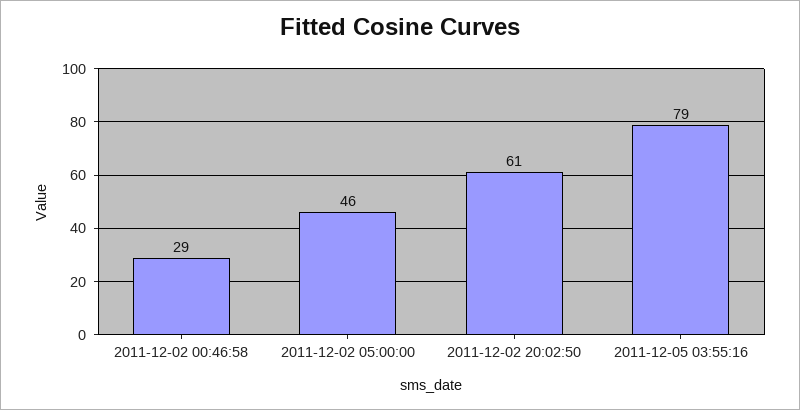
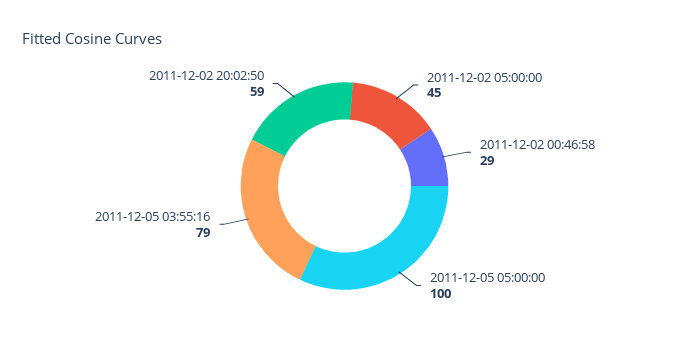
2011-12-02 05:00:00: 46 -> 45
2011-12-02 20:02:50: 61 -> 59
2011-12-05 05:00:00: none -> 100

